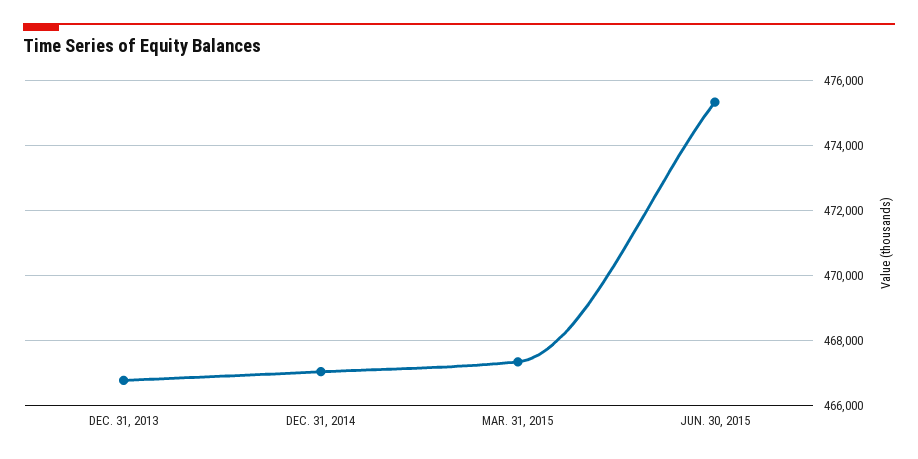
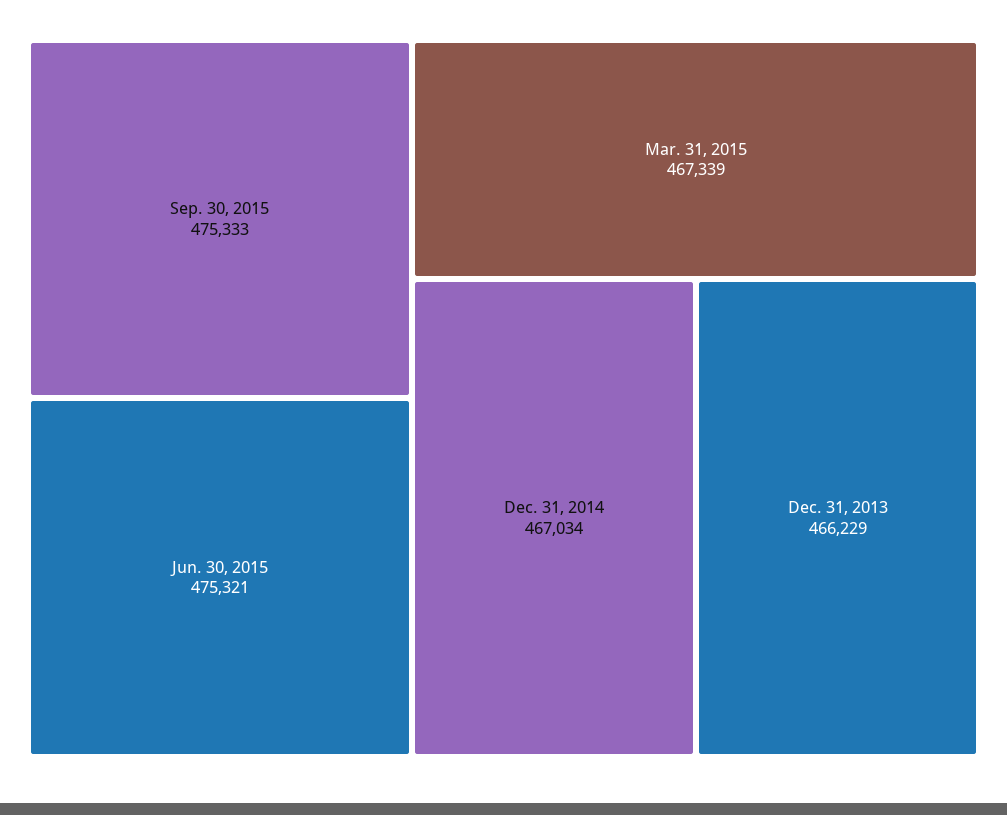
DEC. 31, 2013: 466800 -> 466229
Sep. 30, 2015: none -> 475333

